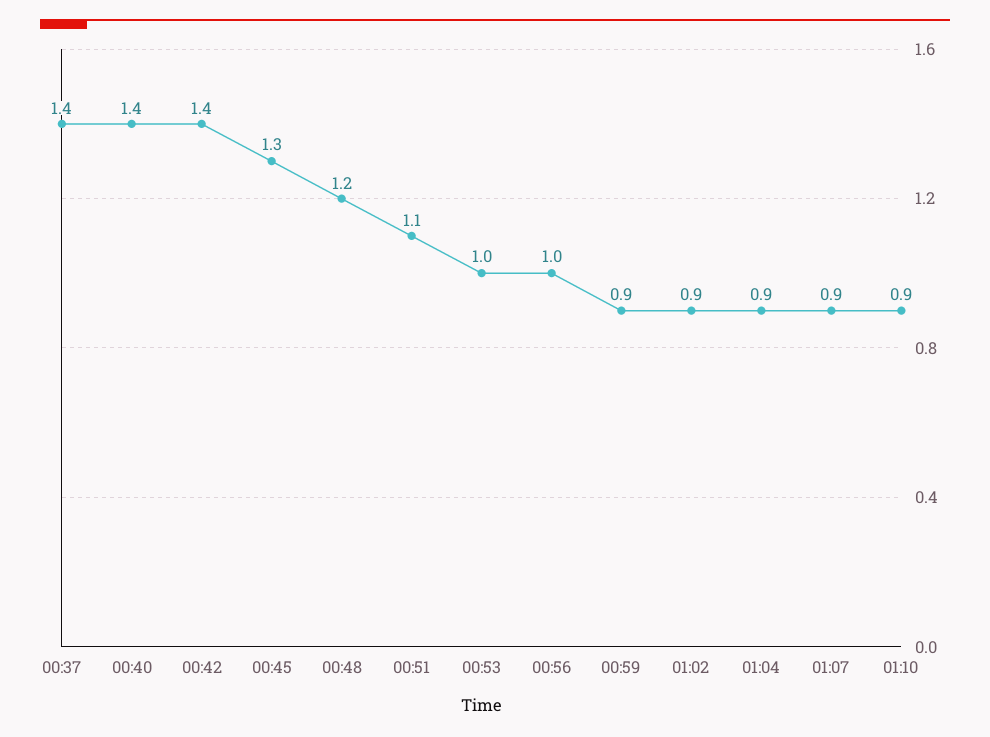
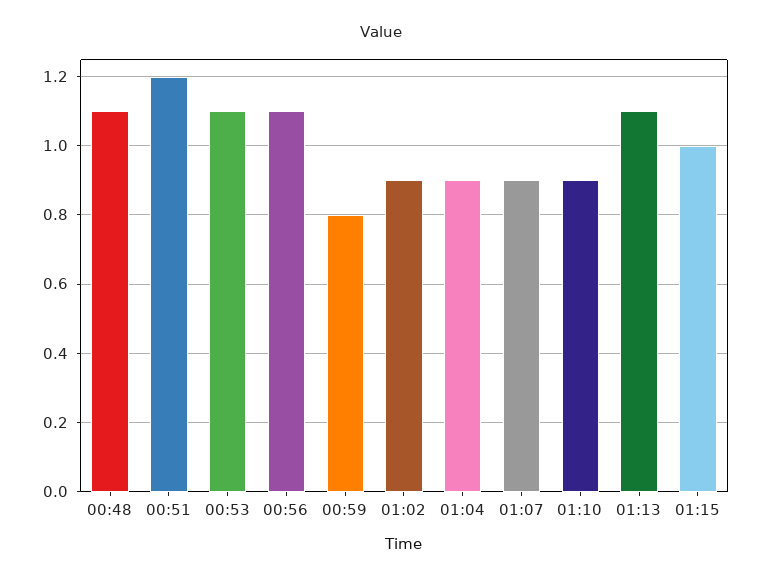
00:37: 1.4 -> none
00:40: 1.4 -> none
00:42: 1.4 -> none
00:45: 1.3 -> none
00:48: 1.2 -> 1.1
00:51: 1.1 -> 1.2
00:53: 1 -> 1.1
00:56: 1 -> 1.1
00:59: 0.9 -> 0.8
01:13: none -> 1.1
01:15: none -> 1

